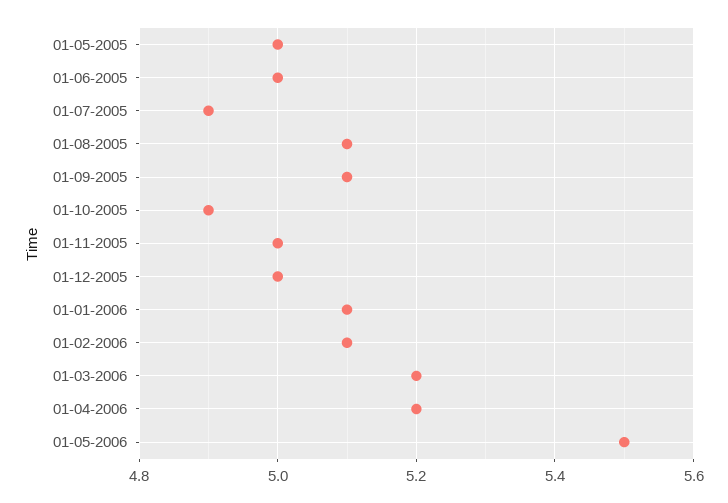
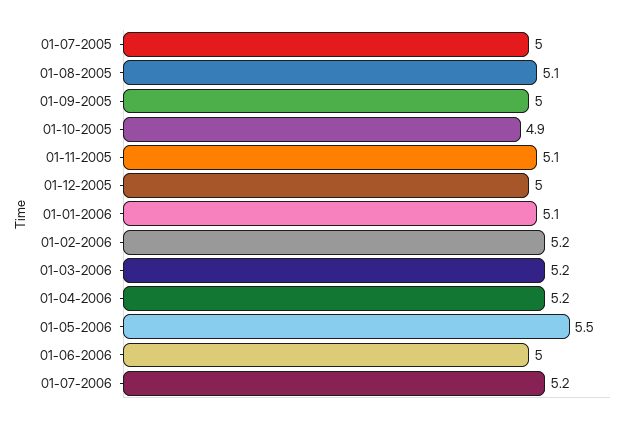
01-05-2005: 5 -> none
01-06-2005: 5 -> none
01-07-2005: 4.9 -> 5
01-09-2005: 5.1 -> 5
01-11-2005: 5 -> 5.1
01-02-2006: 5.1 -> 5.2
01-06-2006: none -> 5
01-07-2006: none -> 5.2

